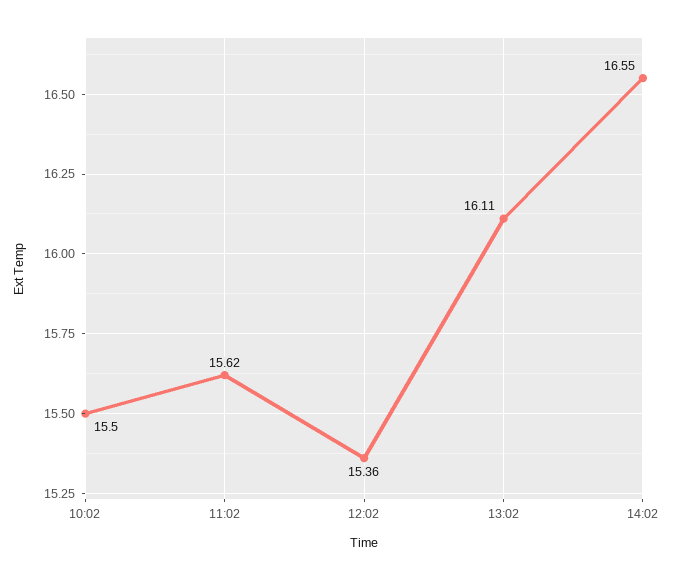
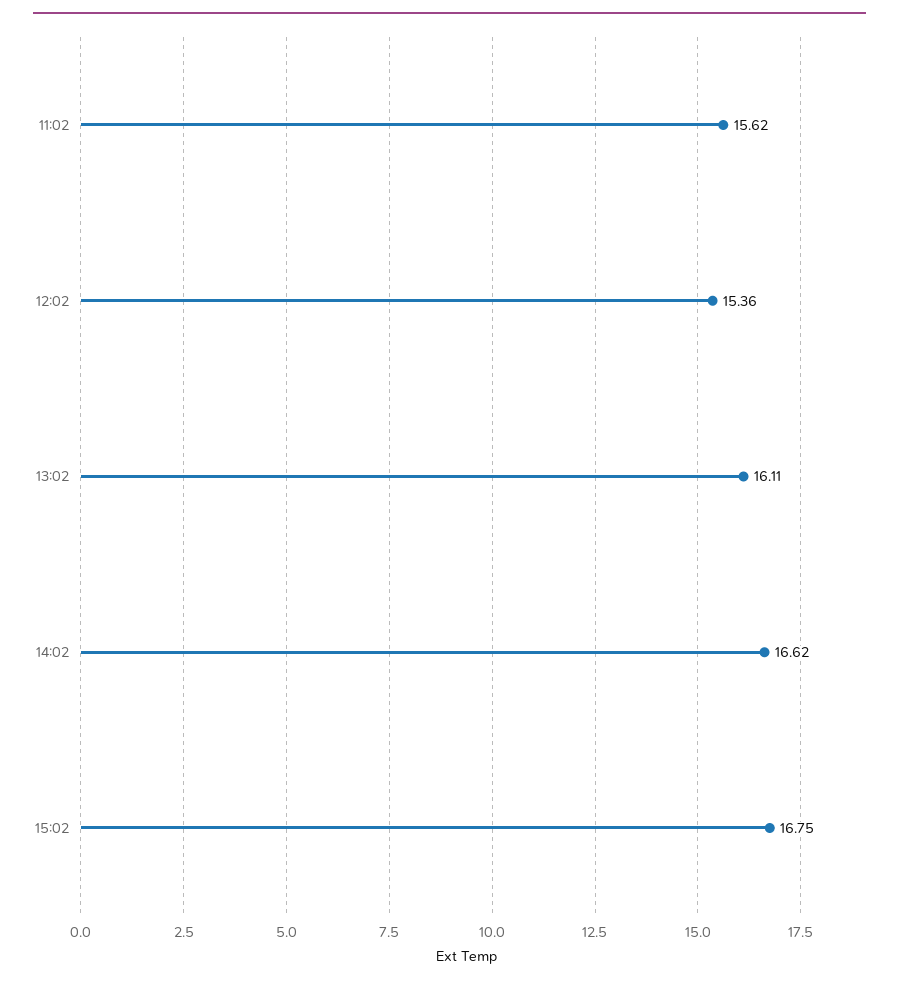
10:02: 15.5 -> none
14:02: 16.55 -> 16.62
15:02: none -> 16.75

